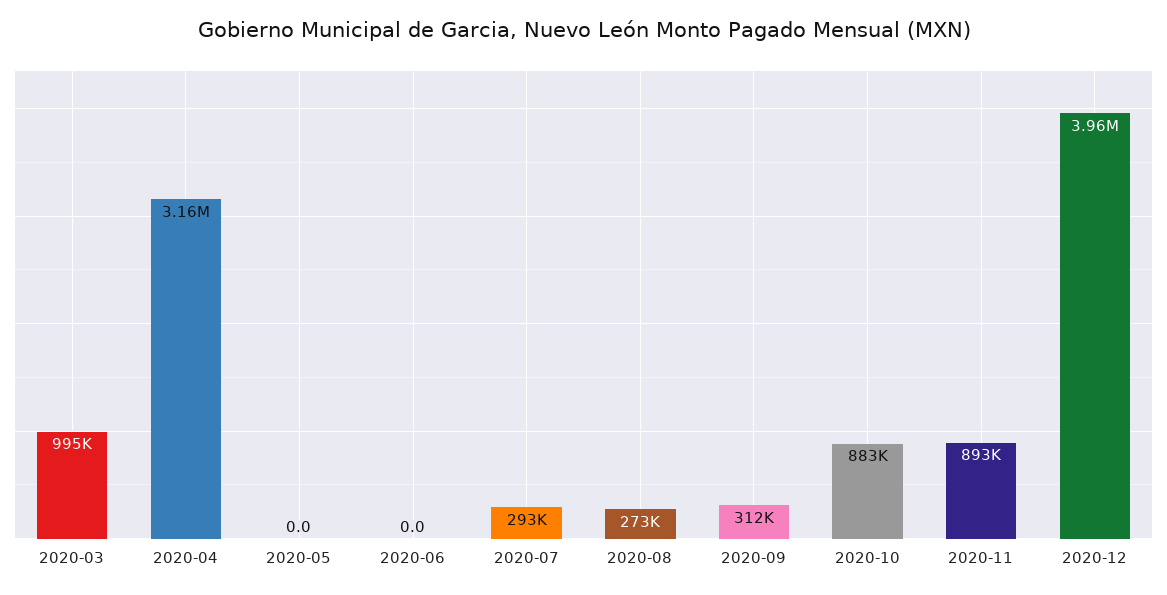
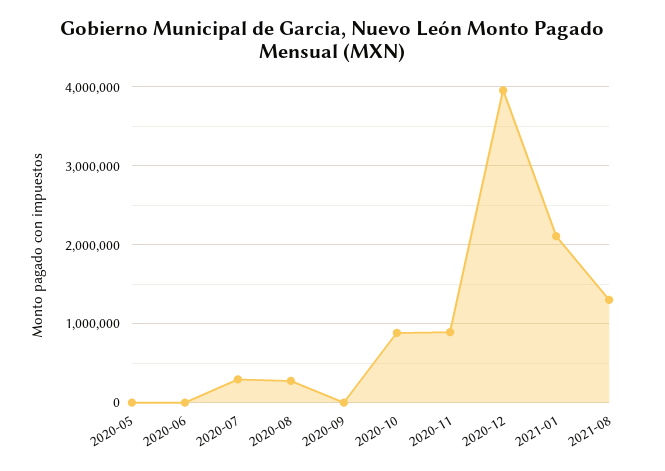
2020-03: 995000 -> none
2020-04: 3160000 -> none
2020-09: 312000 -> 0
2021-01: none -> 2100000
2021-08: none -> 1300000

